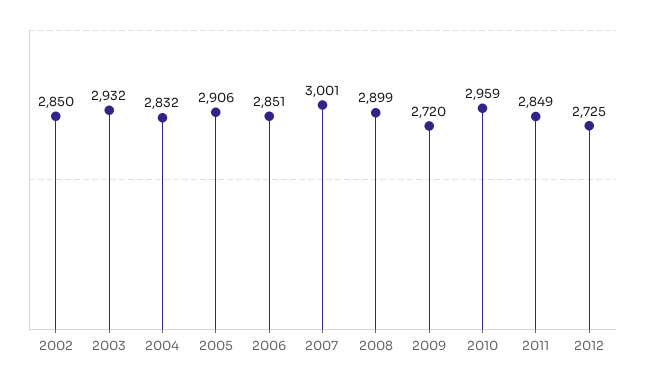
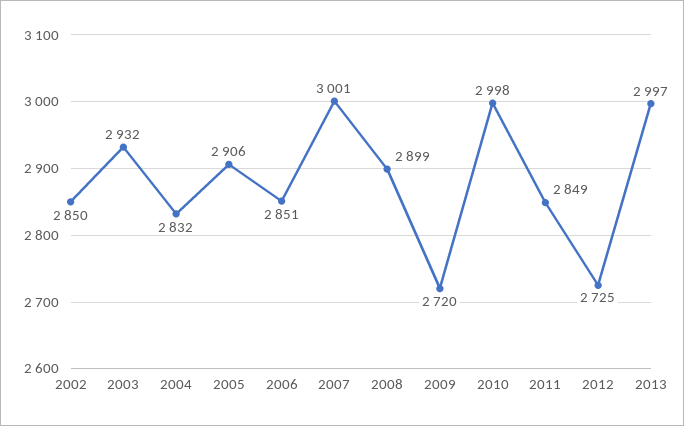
2010: 2959 -> 2998
2013: none -> 2997

